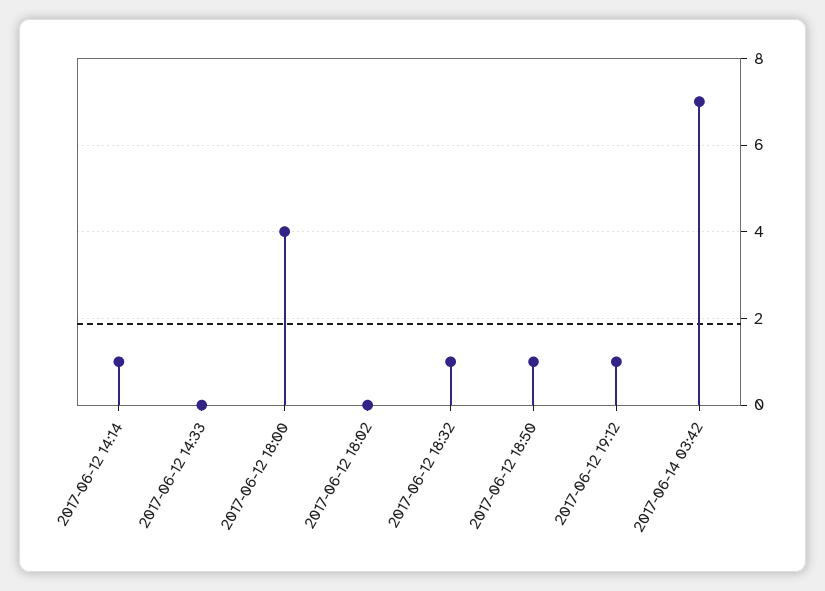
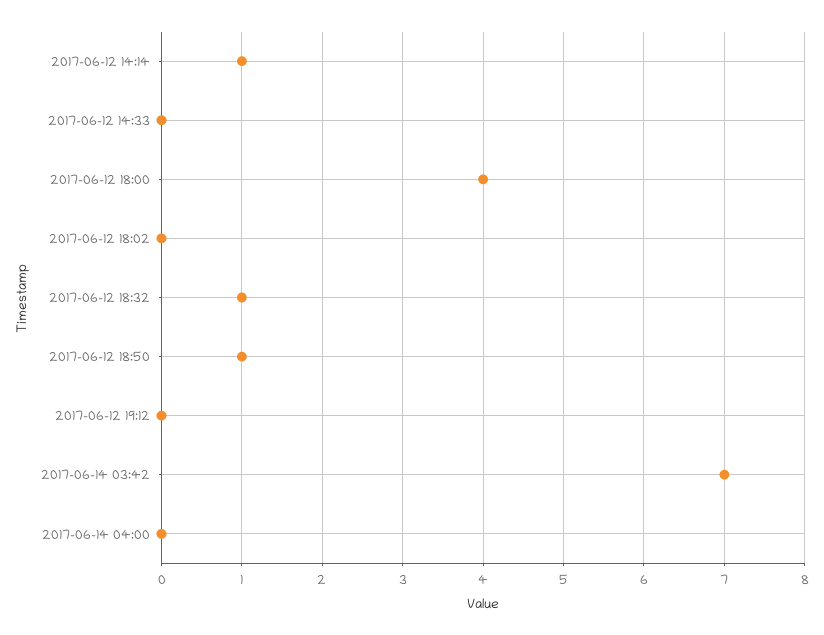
2017-06-12 19:12: 1 -> 0
2017-06-14 04:00: none -> 0

